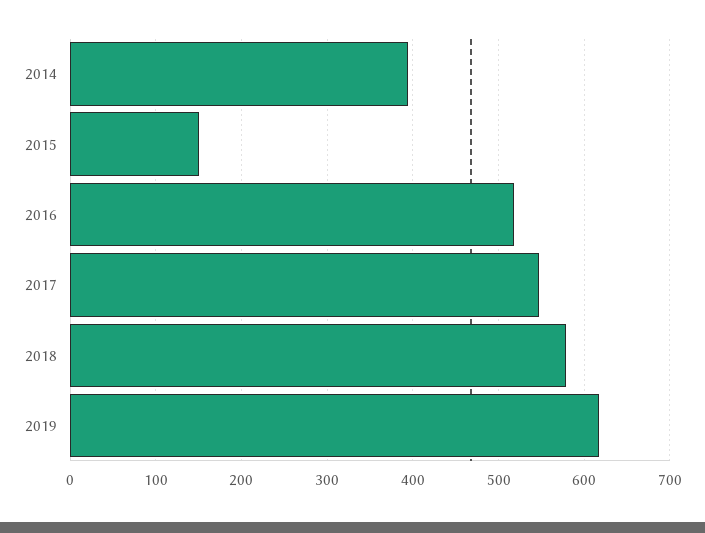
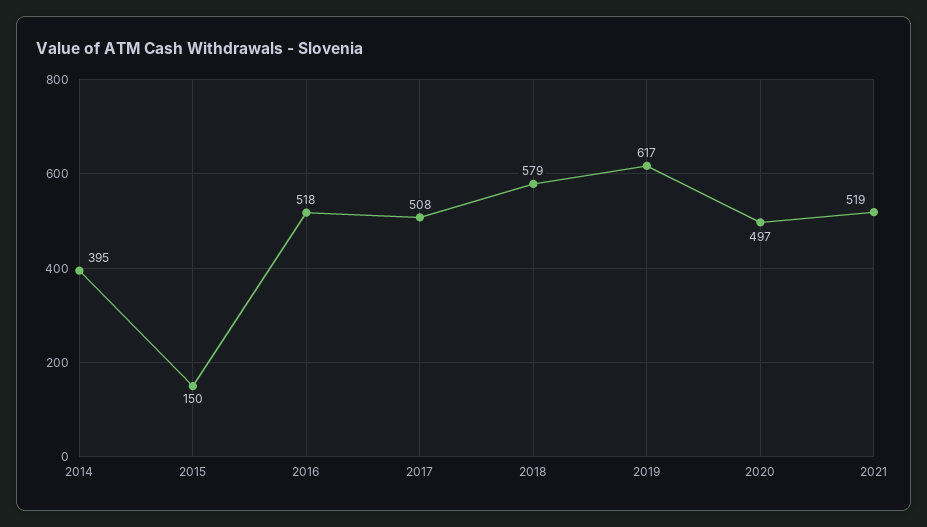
2017: 550 -> 508
2020: none -> 497
2021: none -> 519

